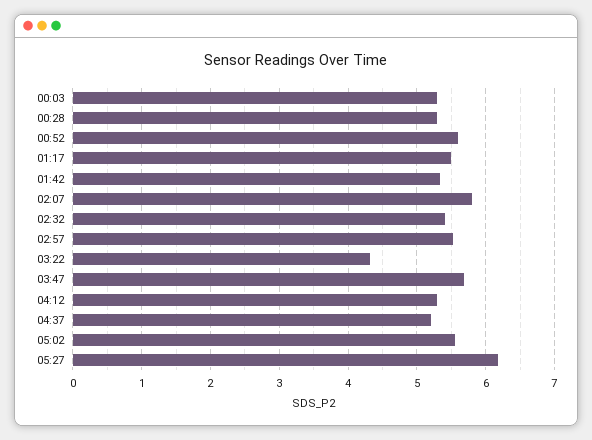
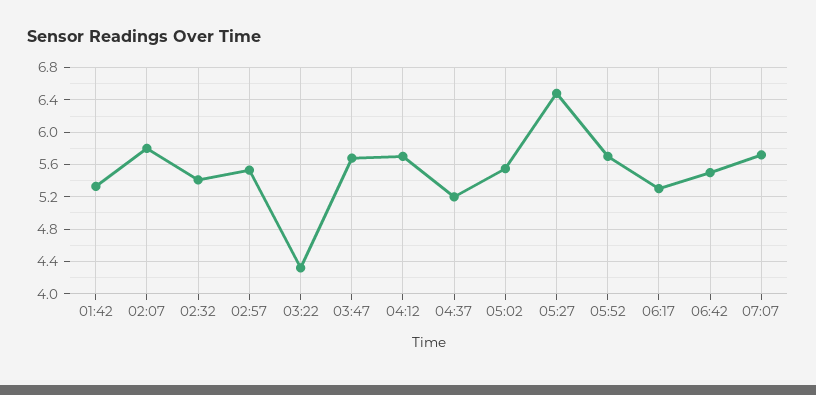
00:03: 5.3 -> none
00:28: 5.3 -> none
00:52: 5.6 -> none
01:17: 5.5 -> none
04:12: 5.3 -> 5.7
05:27: 6.2 -> 6.5
05:52: none -> 5.7
06:17: none -> 5.3
06:42: none -> 5.5
07:07: none -> 5.7

